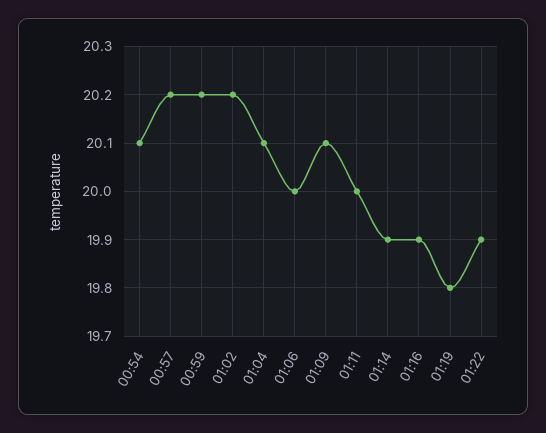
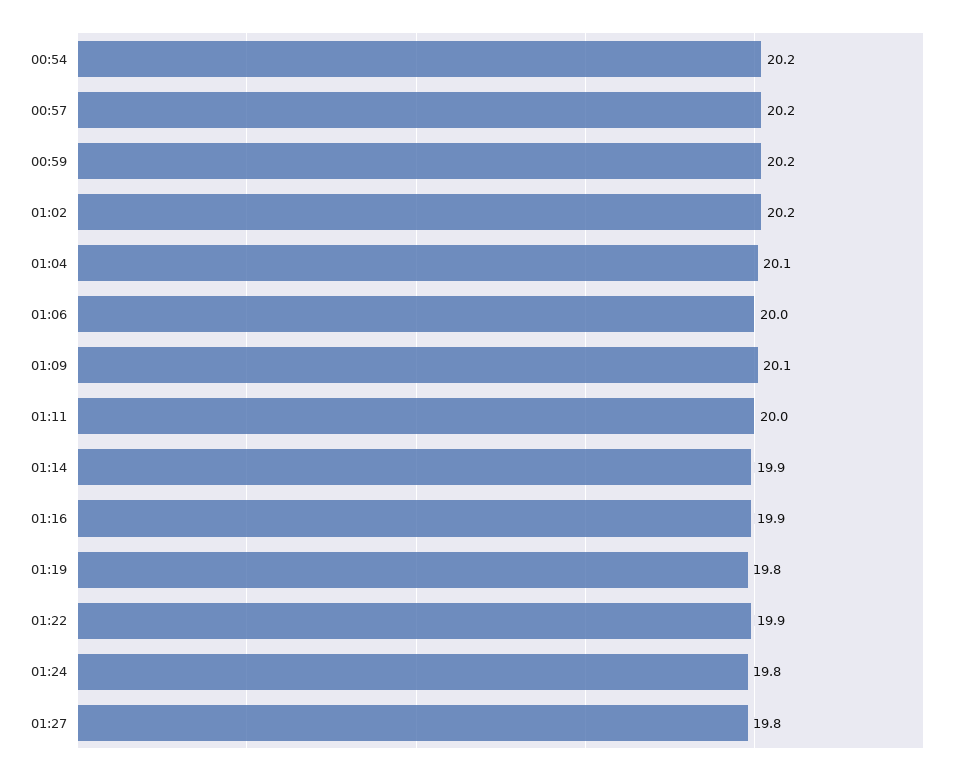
00:54: 20.1 -> 20.2
01:24: none -> 19.8
01:27: none -> 19.8

